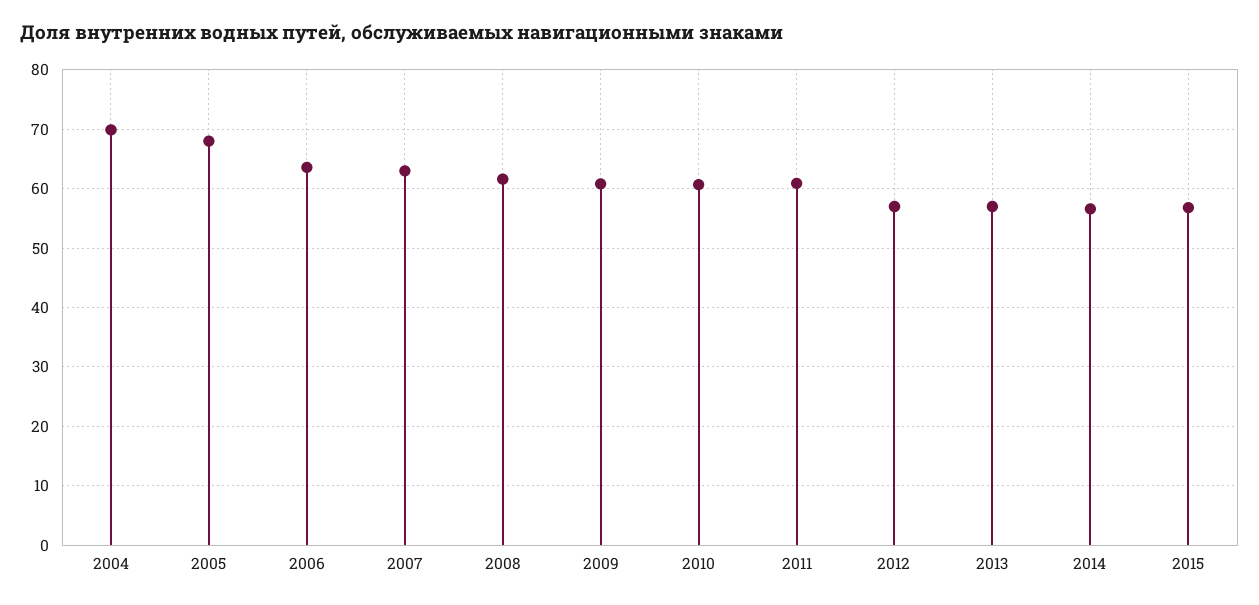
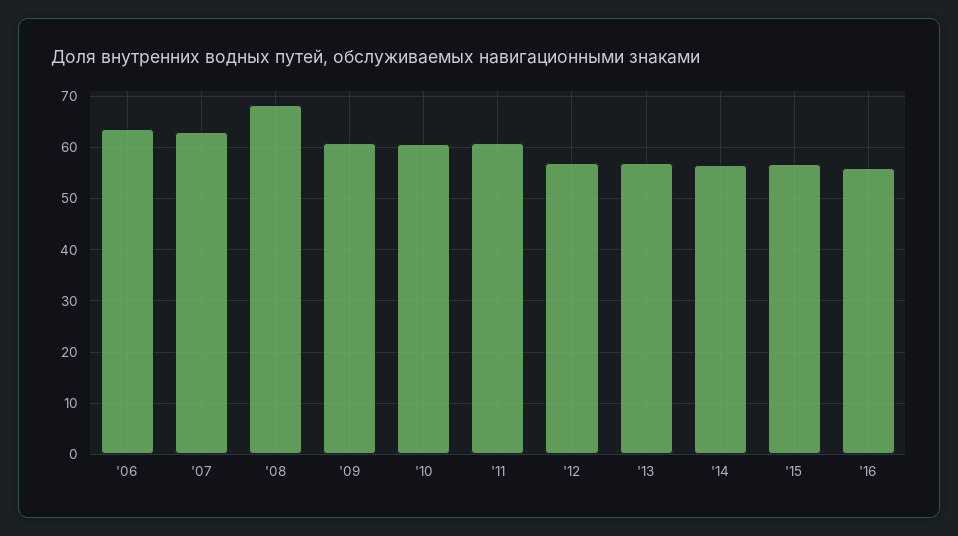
2004: 70 -> none
2005: 68 -> none
2008: 62 -> 68
'16: none -> 56

